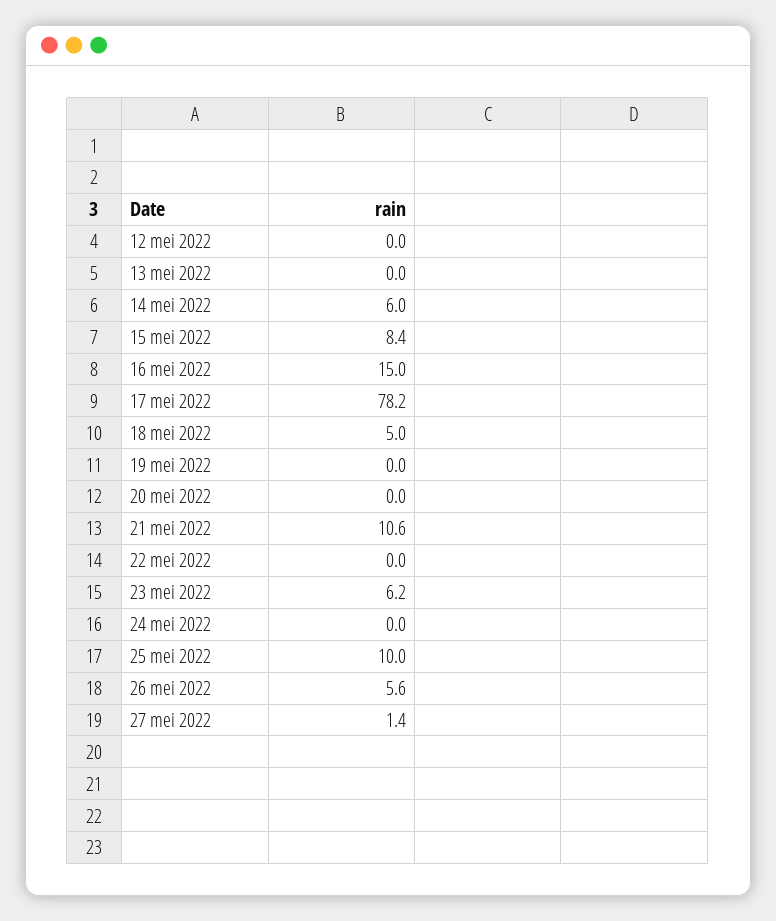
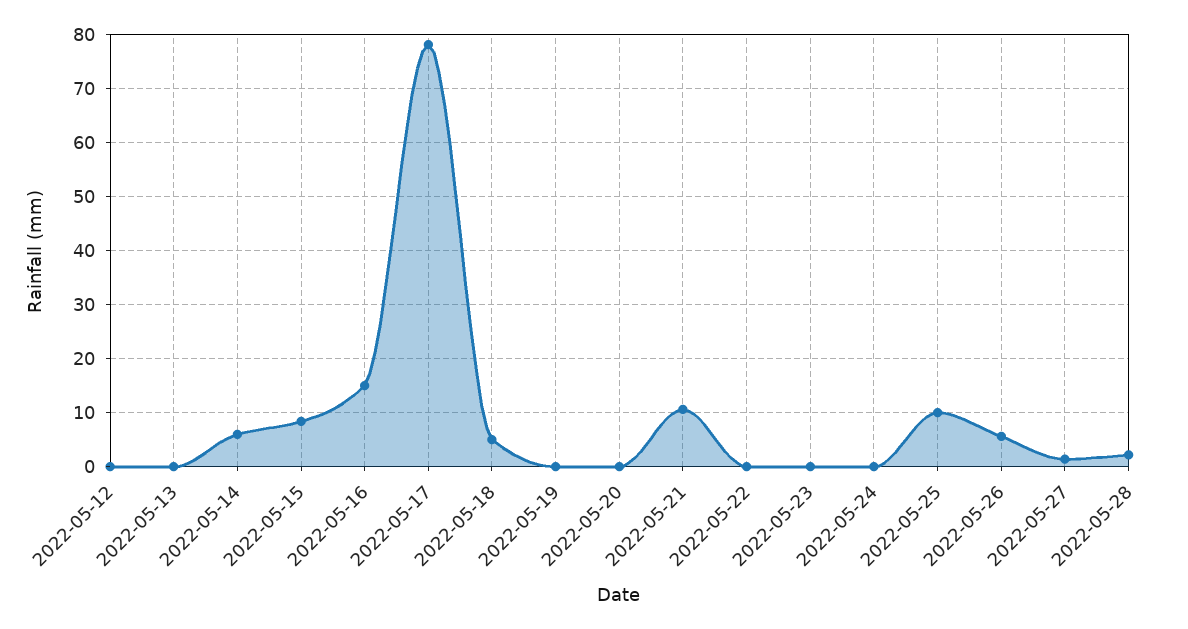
23 mei 2022: 6.2 -> 0
2022-05-28: none -> 2

